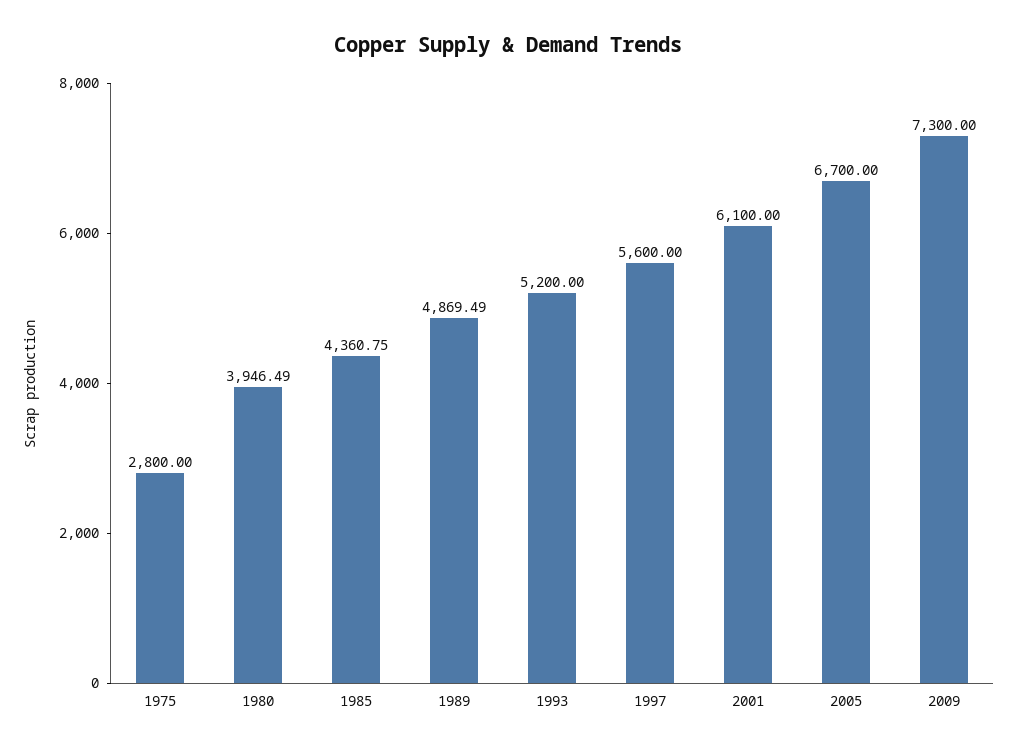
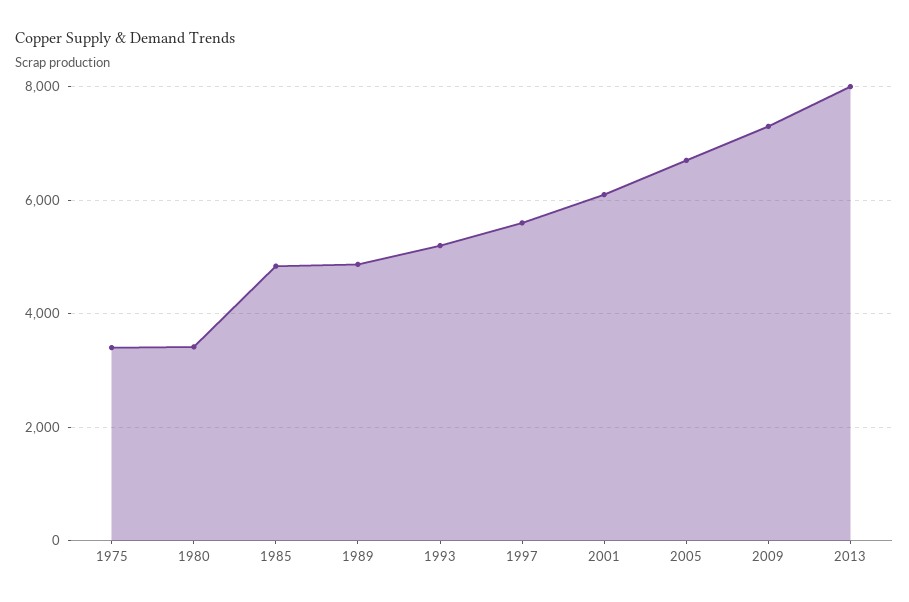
1975: 2800 -> 3400
1980: 3946.49 -> 3400
1985: 4360.75 -> 4800
2013: none -> 8000

